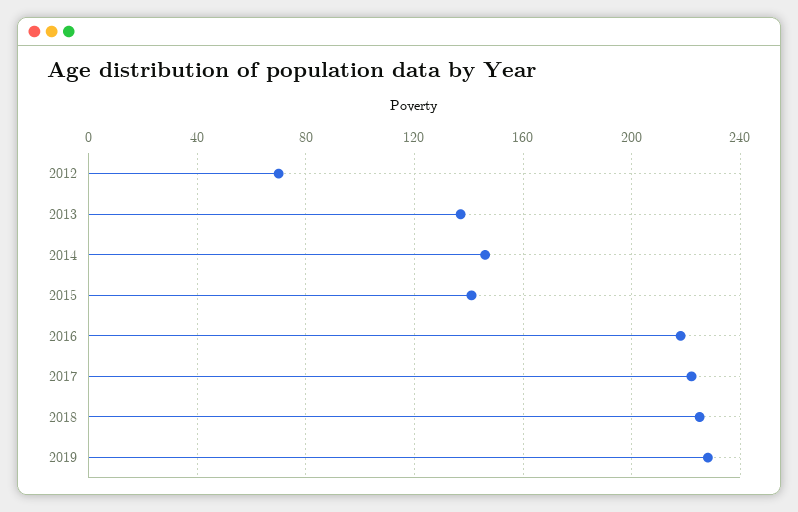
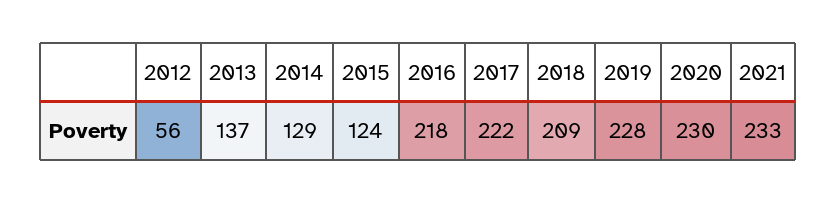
2012: 70 -> 56
2014: 145 -> 129
2015: 140 -> 124
2018: 225 -> 209
2020: none -> 230
2021: none -> 233

